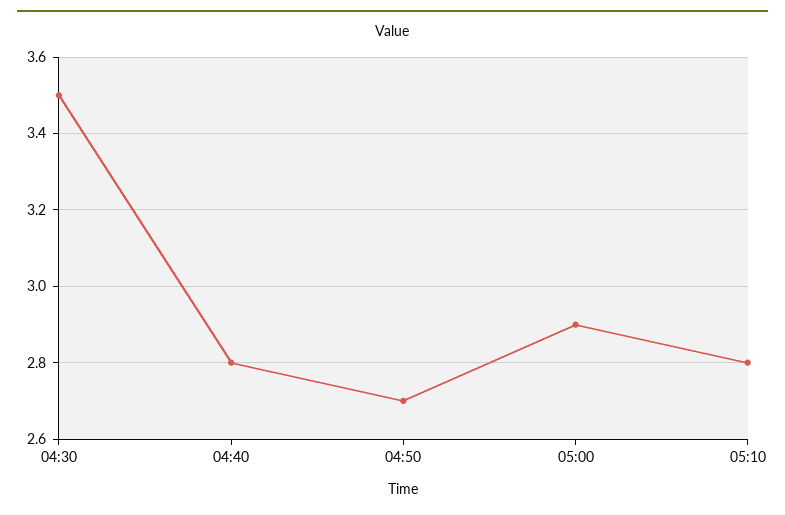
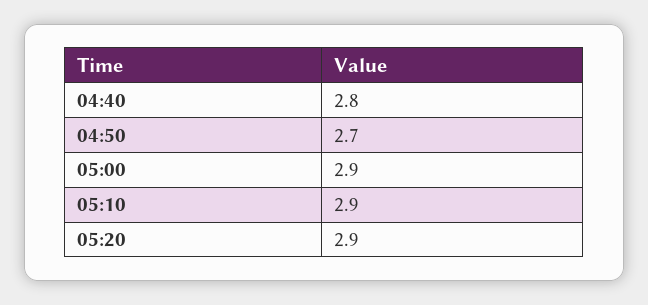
04:30: 3.5 -> none
05:10: 2.8 -> 2.9
05:20: none -> 2.9

